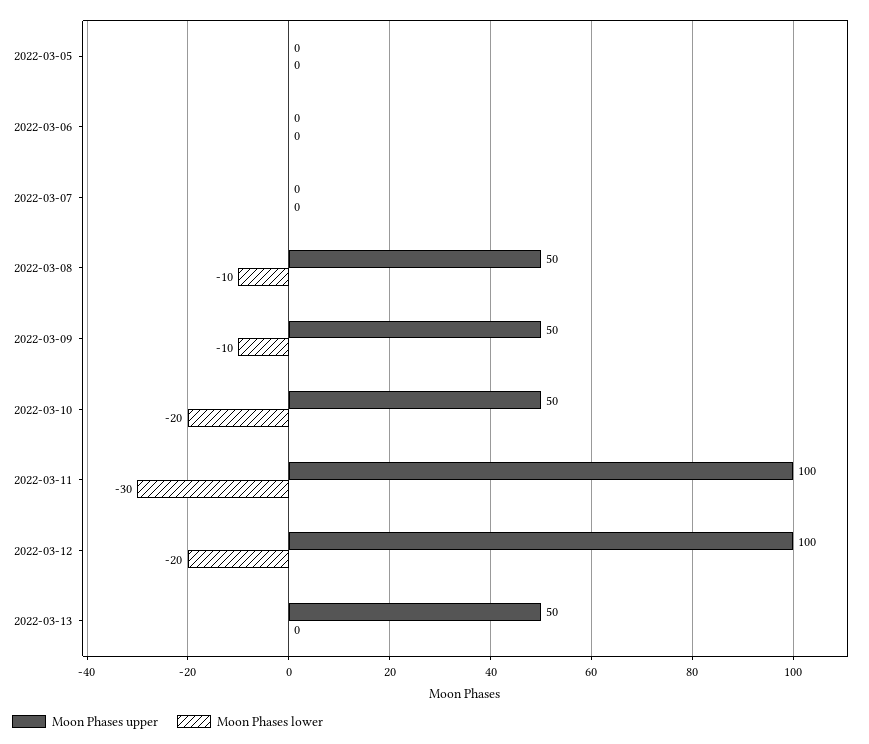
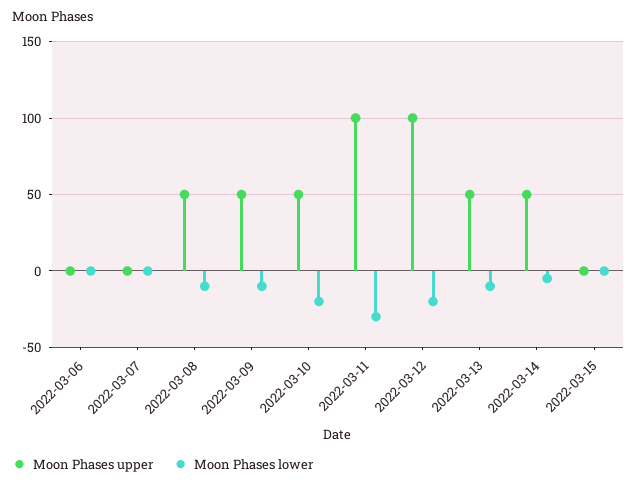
Moon Phases upper, 2022-03-05: 0 -> none
Moon Phases lower, 2022-03-05: 0 -> none
Moon Phases lower, 2022-03-13: 0 -> -10
Moon Phases upper, 2022-03-14: none -> 50
Moon Phases lower, 2022-03-14: none -> -5
Moon Phases upper, 2022-03-15: none -> 0
Moon Phases lower, 2022-03-15: none -> 0

